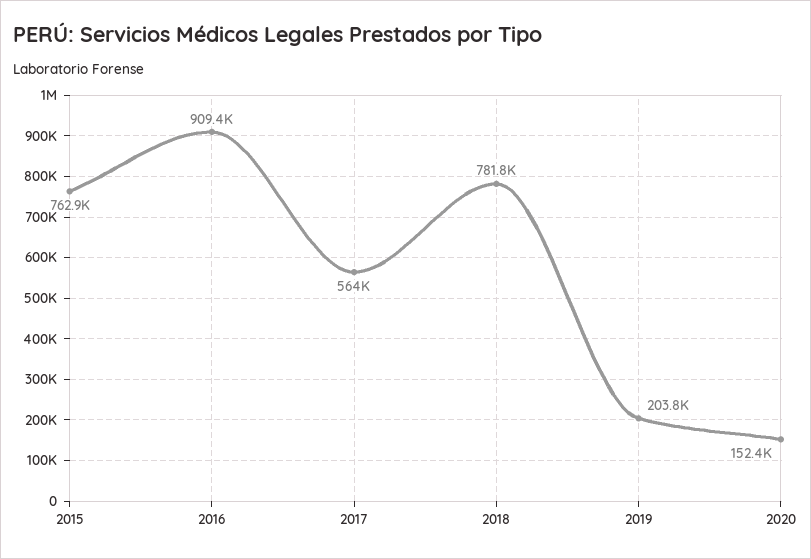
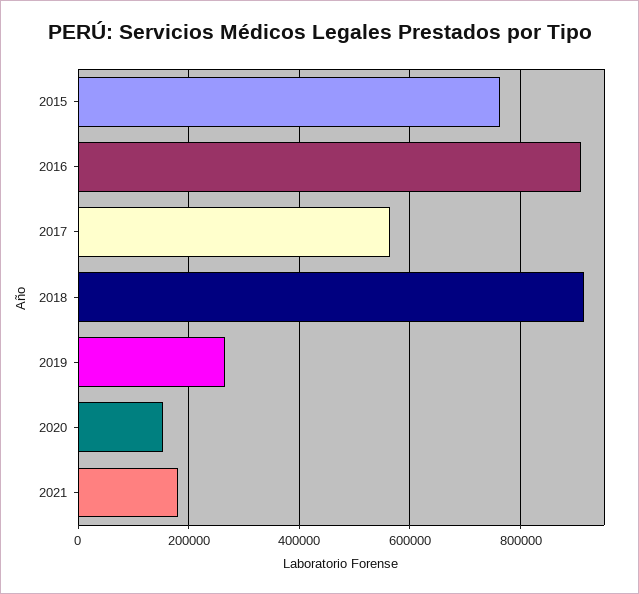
2018: 781800 -> 920000
2019: 203800 -> 260000
2021: none -> 180000

